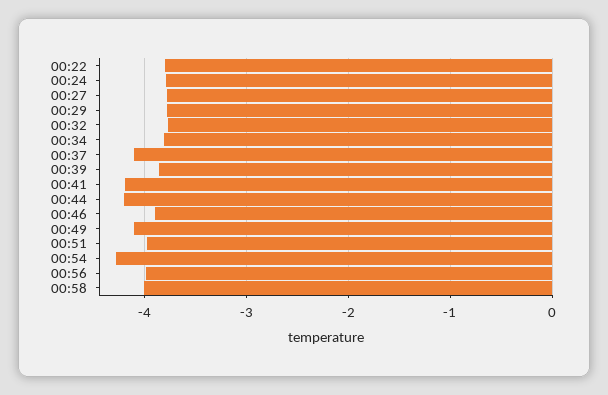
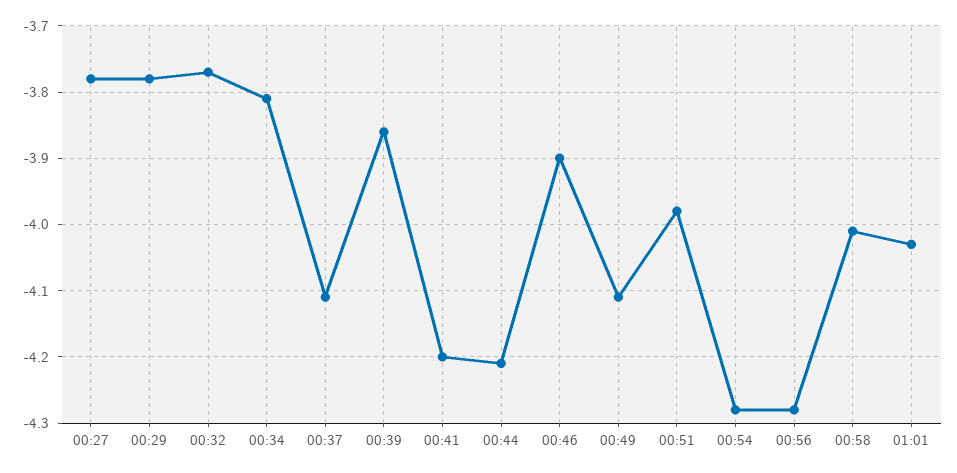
00:22: -3.8 -> none
00:24: -3.8 -> none
00:56: -4 -> -4.28
01:01: none -> -4.03

